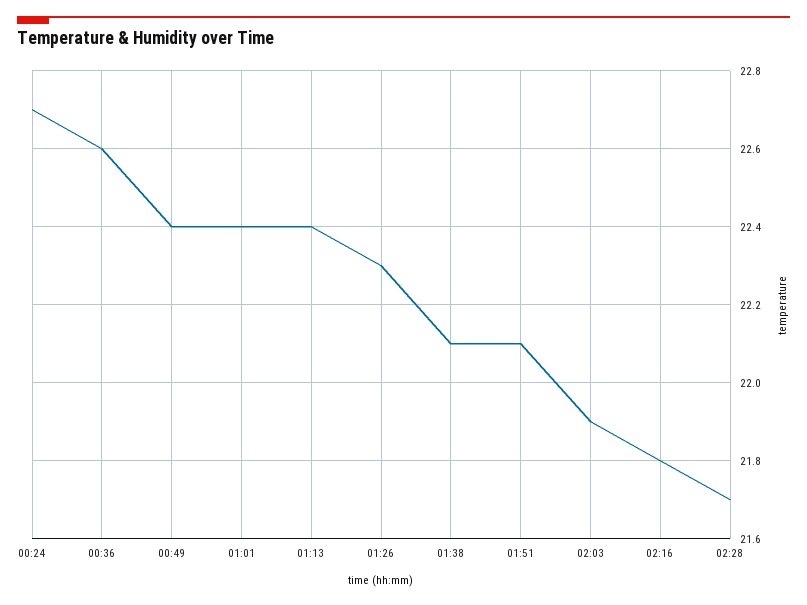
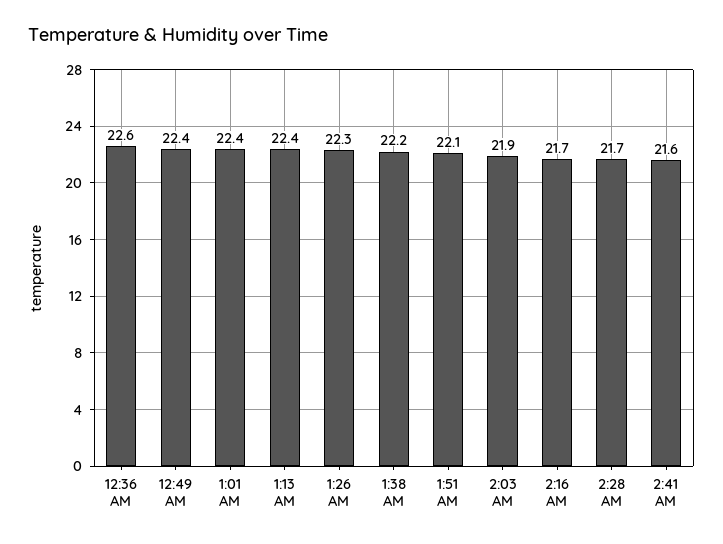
00:24: 22.7 -> none
01:38: 22.1 -> 22.2
02:16: 21.8 -> 21.7
2:41 AM: none -> 21.6

